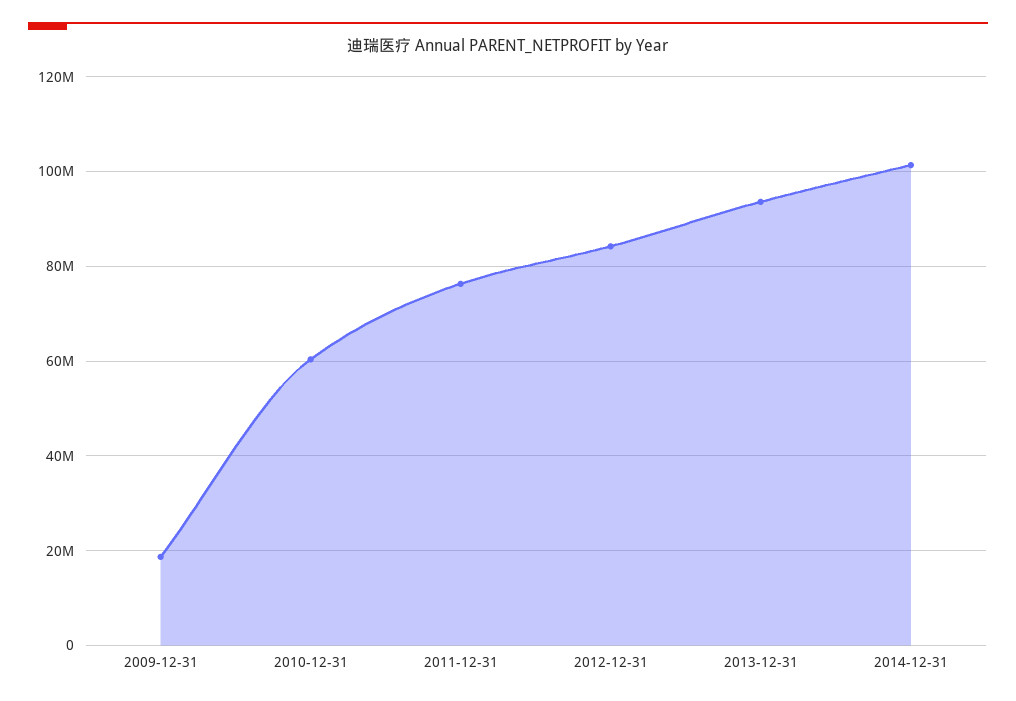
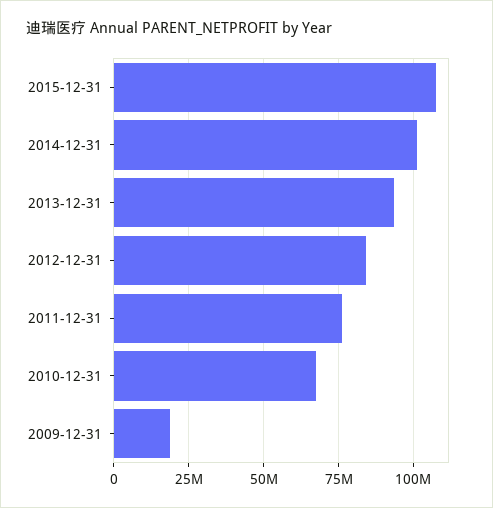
2010-12-31: 60000000 -> 67500000
2015-12-31: none -> 107500000

